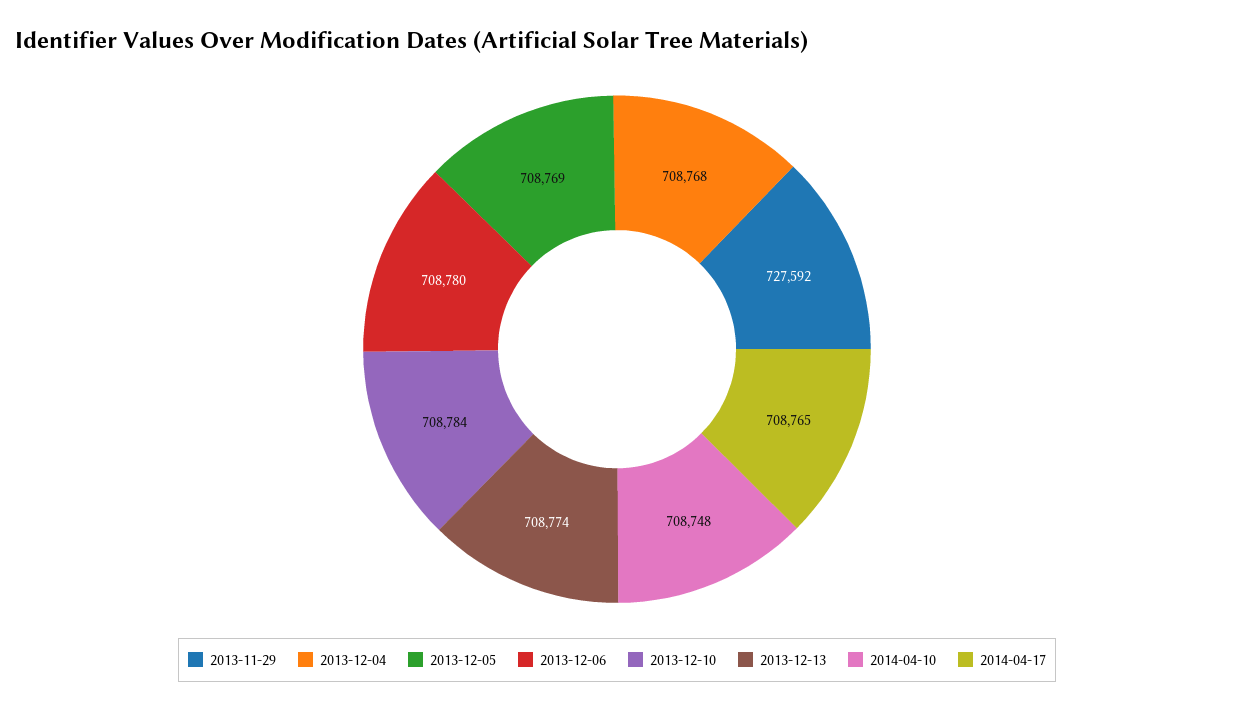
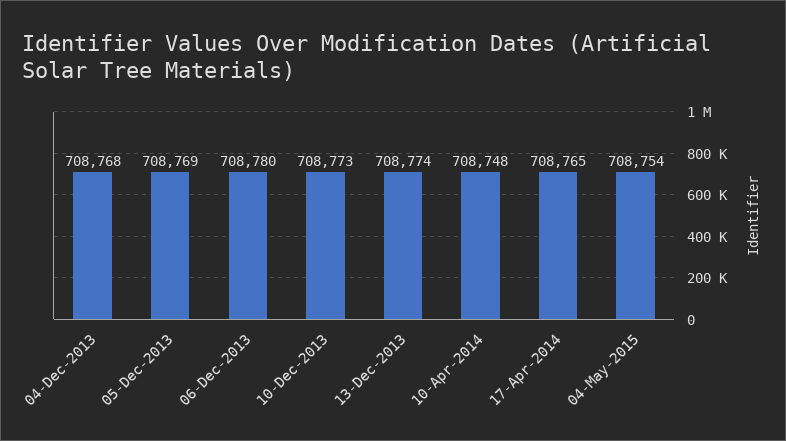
2013-11-29: 727592 -> none
2013-12-10: 708784 -> 708773
04-May-2015: none -> 708754

